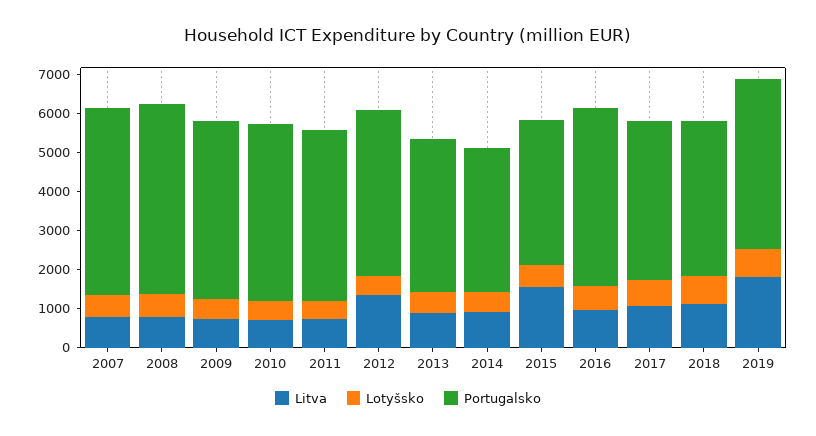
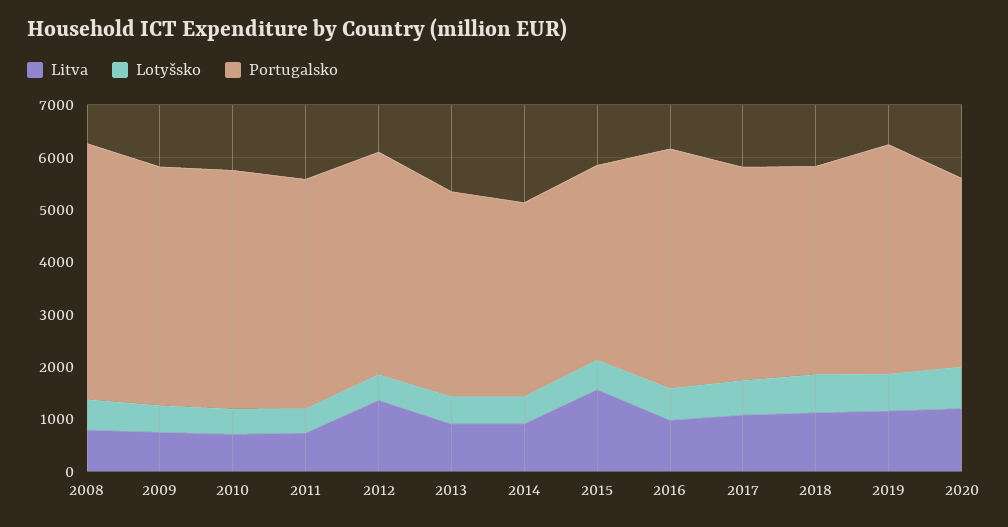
Litva, 2007: 750 -> none
Lotyšsko, 2007: 500 -> none
Portugalsko, 2007: 4750 -> none
Litva, 2019: 1750 -> 1200
Litva, 2020: none -> 1200
Lotyšsko, 2020: none -> 800
Portugalsko, 2020: none -> 3600

